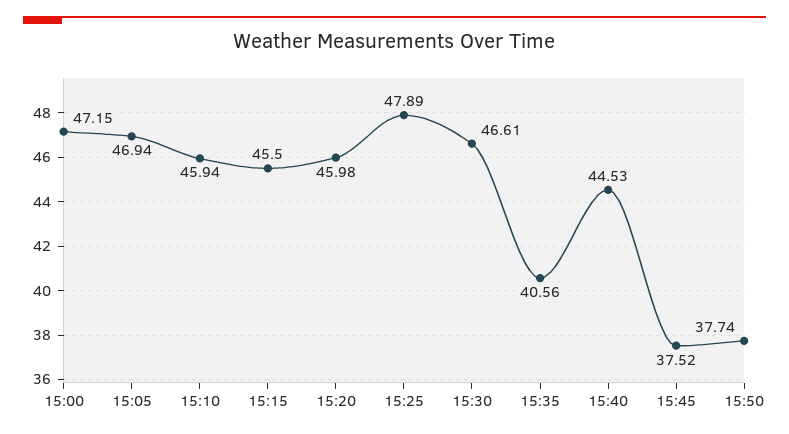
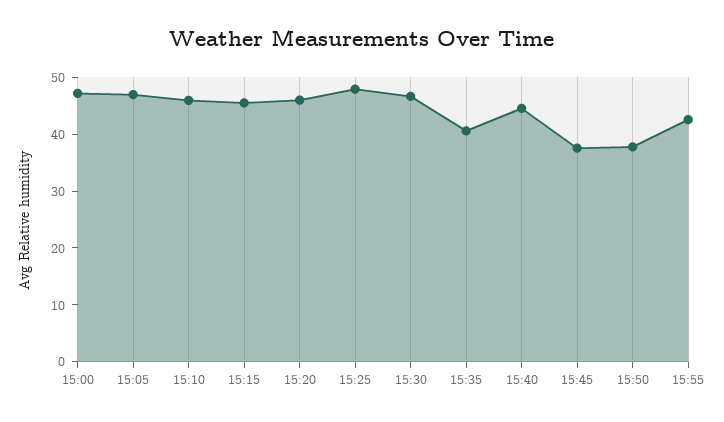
15:55: none -> 42

